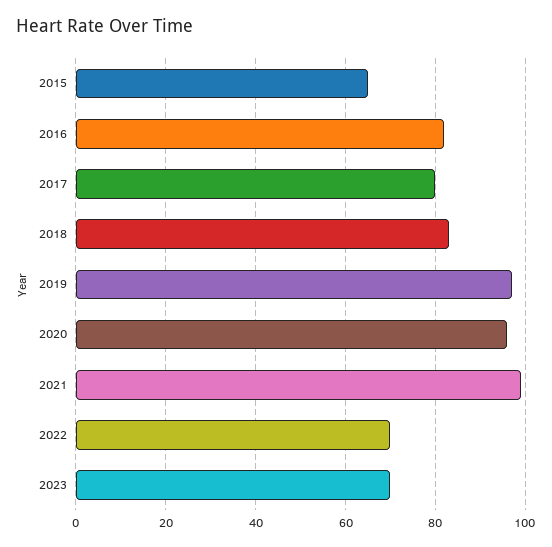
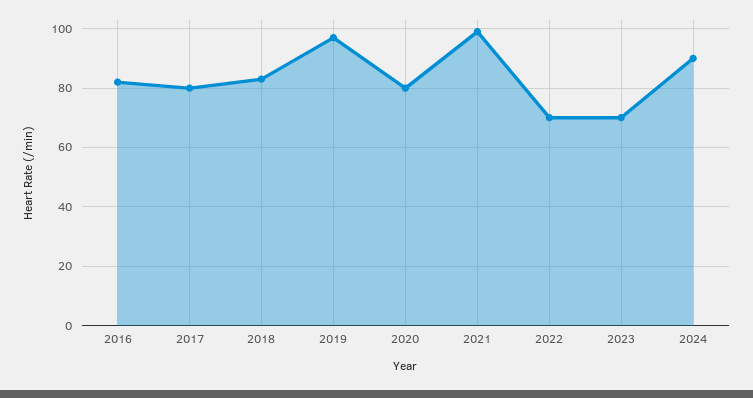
2015: 65 -> none
2020: 95 -> 80
2024: none -> 90

